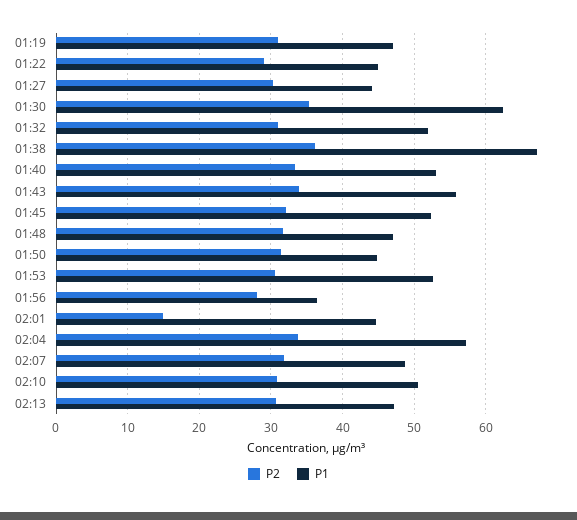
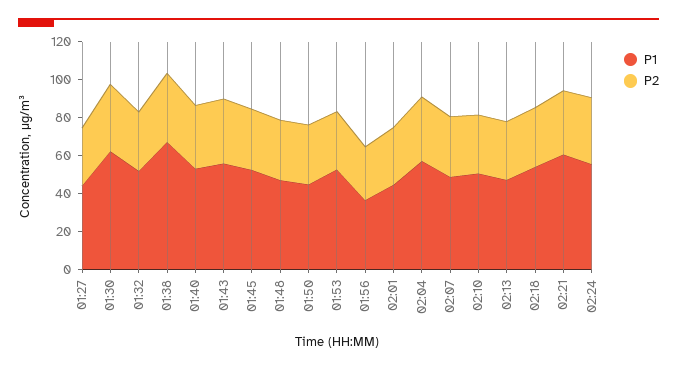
P2, 01:19: 31 -> none
P1, 01:19: 47 -> none
P2, 01:22: 29 -> none
P1, 01:22: 45 -> none
P2, 02:01: 15 -> 30
P1, 02:18: none -> 55
P2, 02:18: none -> 30
P1, 02:21: none -> 60
P2, 02:21: none -> 35
P1, 02:24: none -> 55
P2, 02:24: none -> 35

